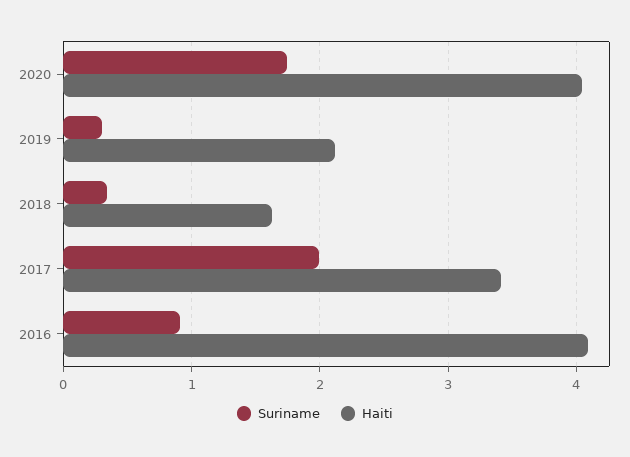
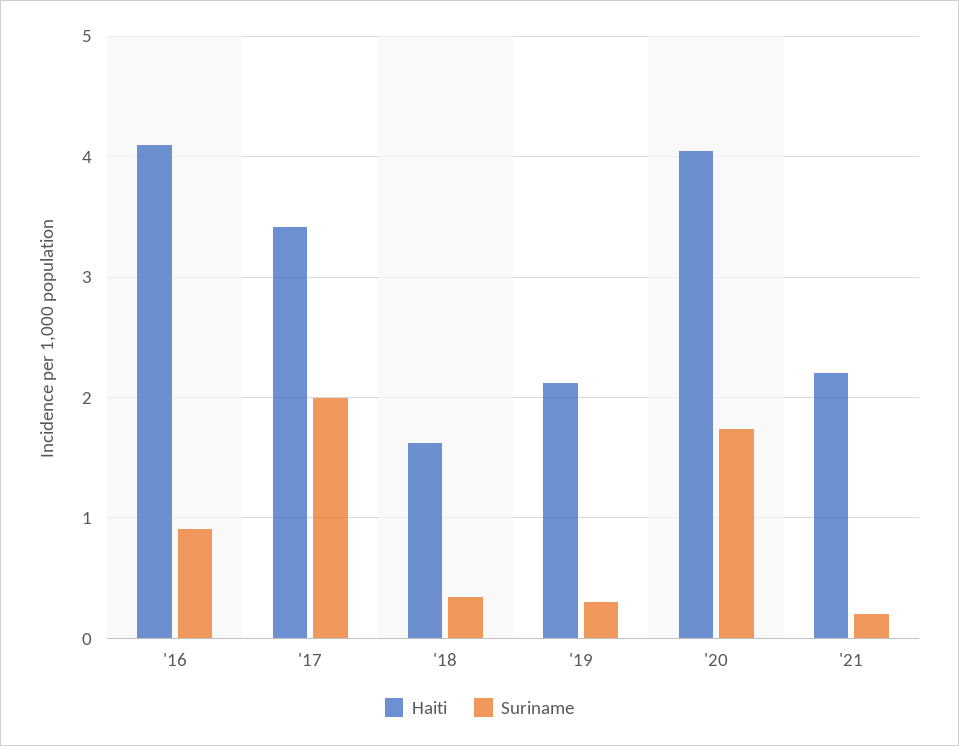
Haiti, '21: none -> 2.2
Suriname, '21: none -> 0.2

